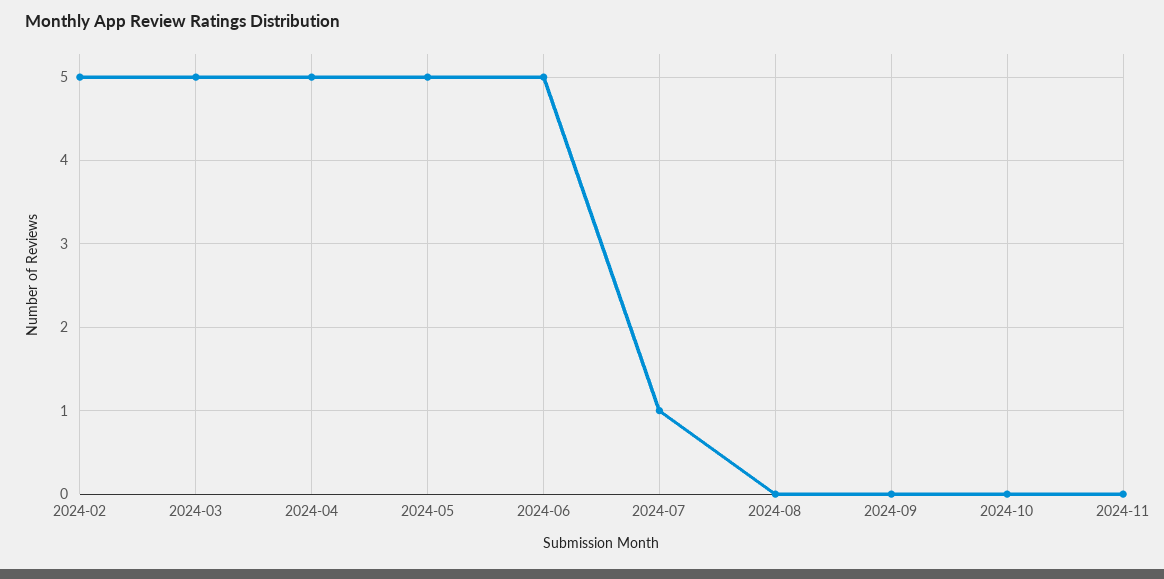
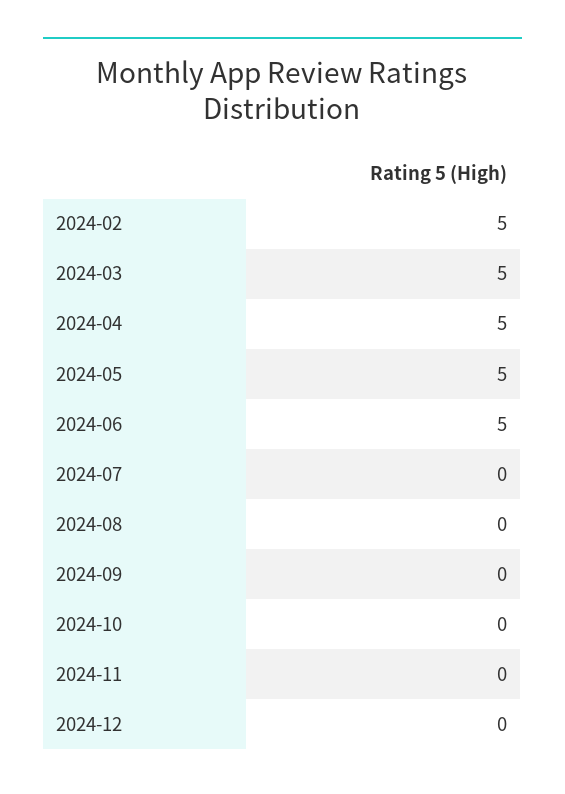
2024-07: 1 -> 0
2024-12: none -> 0

